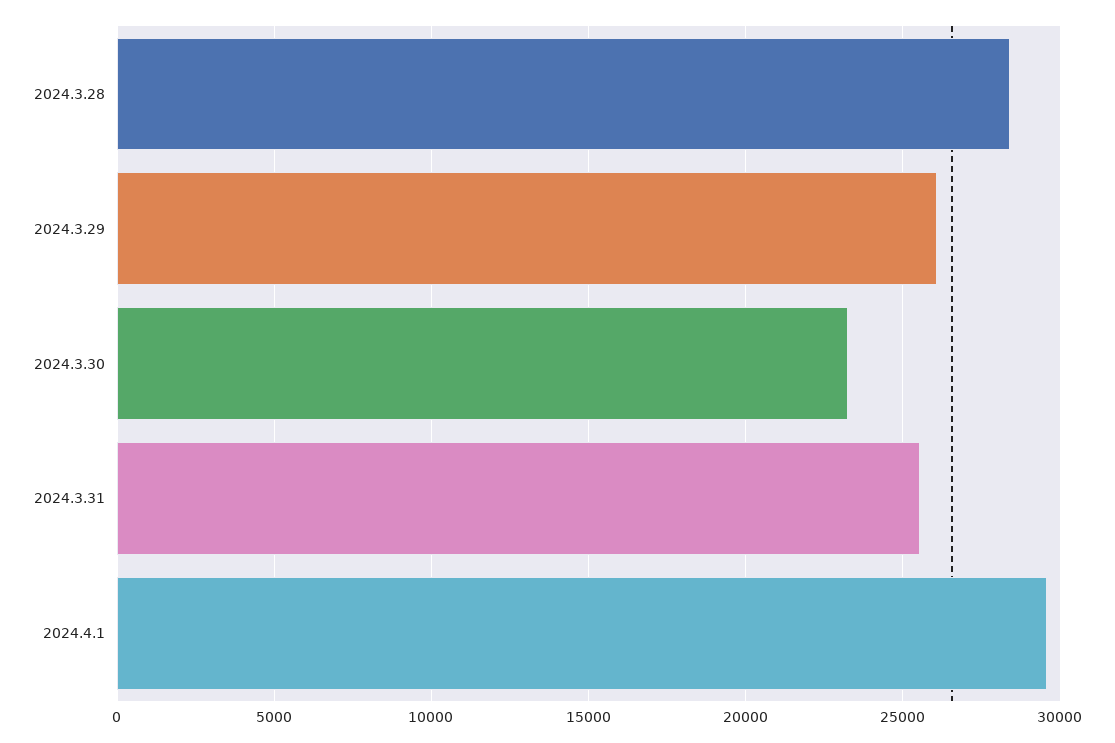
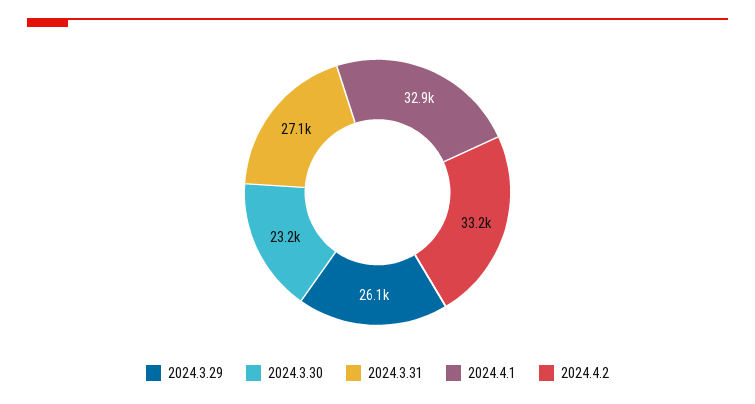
2024.3.28: 28500 -> none
2024.3.31: 25500 -> 27100
2024.4.1: 29500 -> 32900
2024.4.2: none -> 33200

